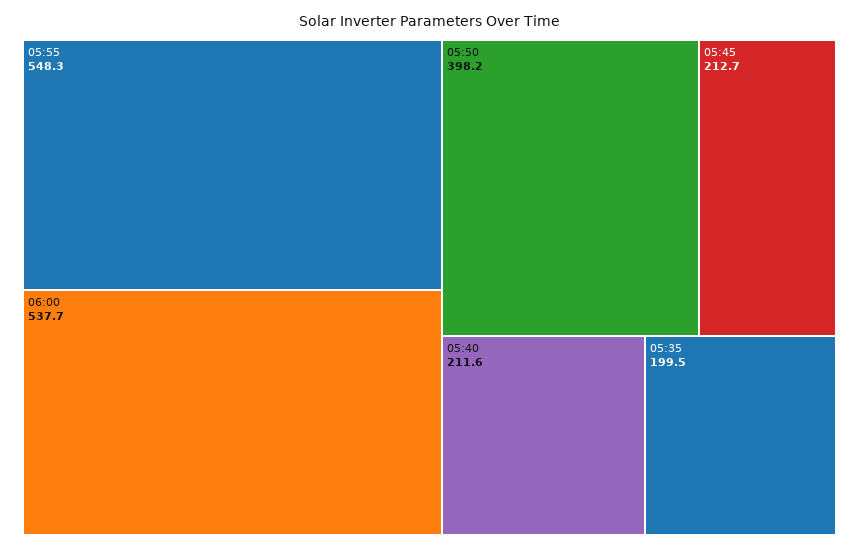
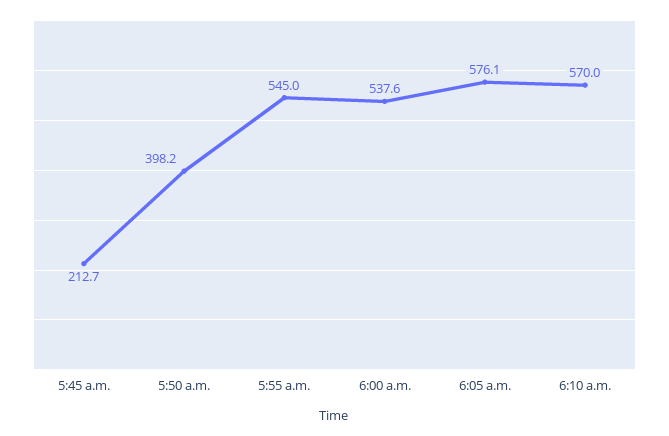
05:55: 548.3 -> 545
06:00: 537.7 -> 537.6
05:40: 211.6 -> none
05:35: 199.5 -> none
6:05 a.m.: none -> 576.1
6:10 a.m.: none -> 570

